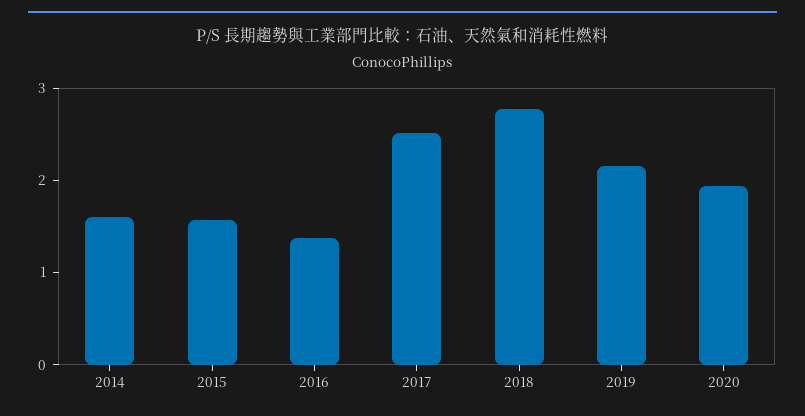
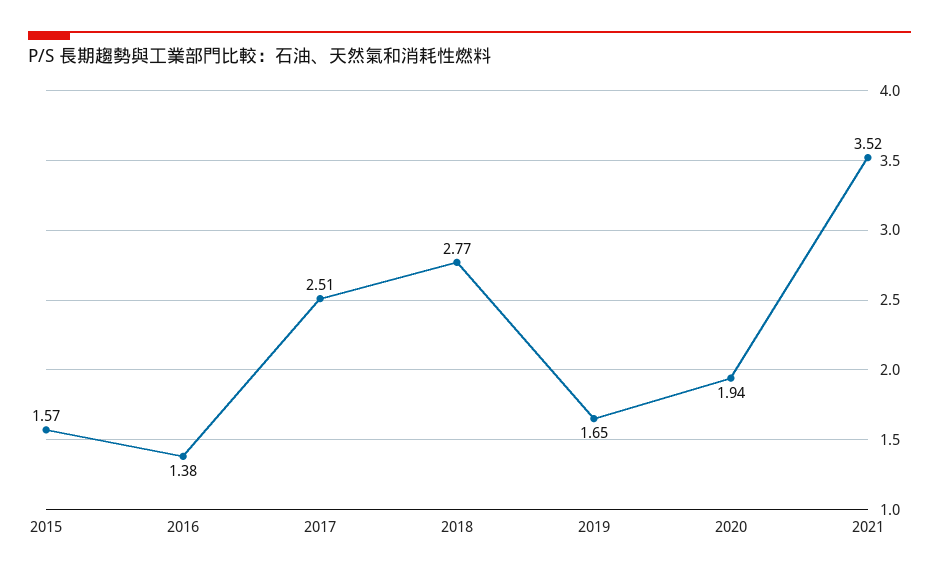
2014: 1.6 -> none
2019: 2.2 -> 1.65
2021: none -> 3.52

